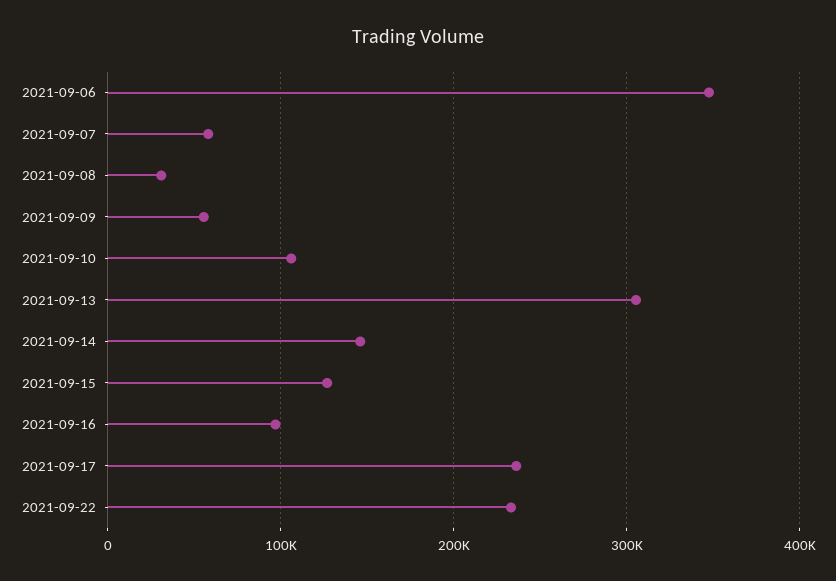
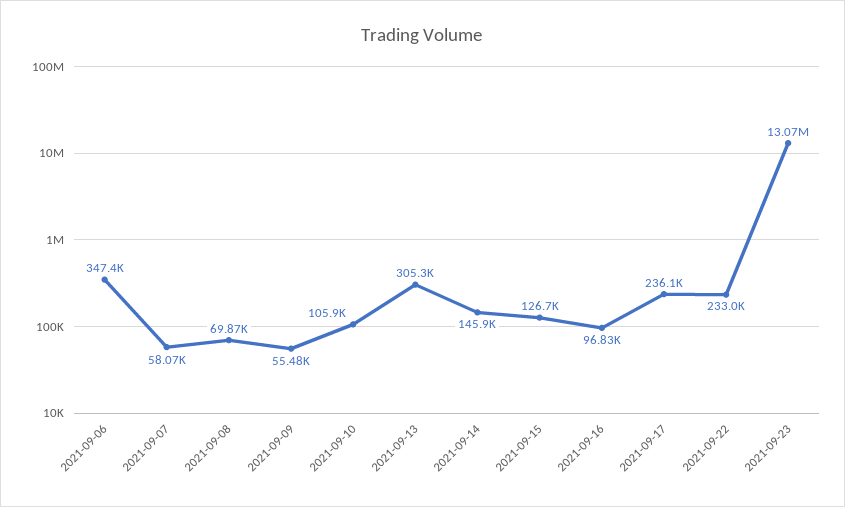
2021-09-08: 30000 -> 69870
2021-09-23: none -> 13070000

